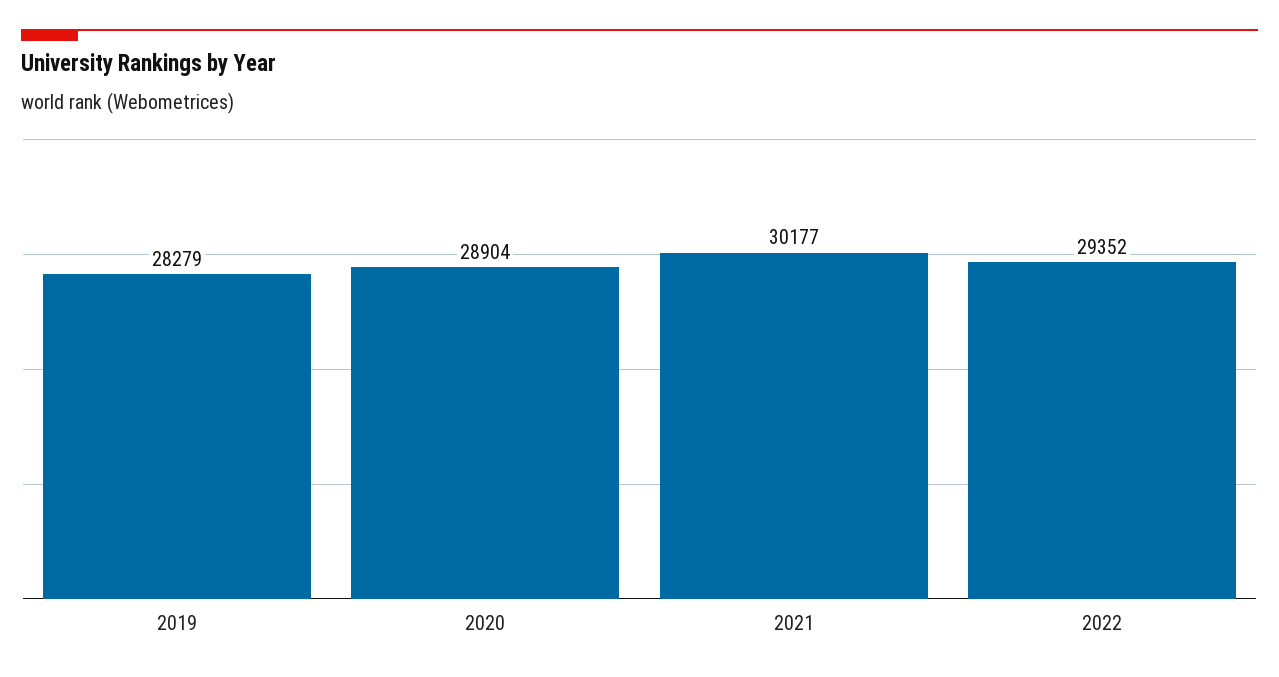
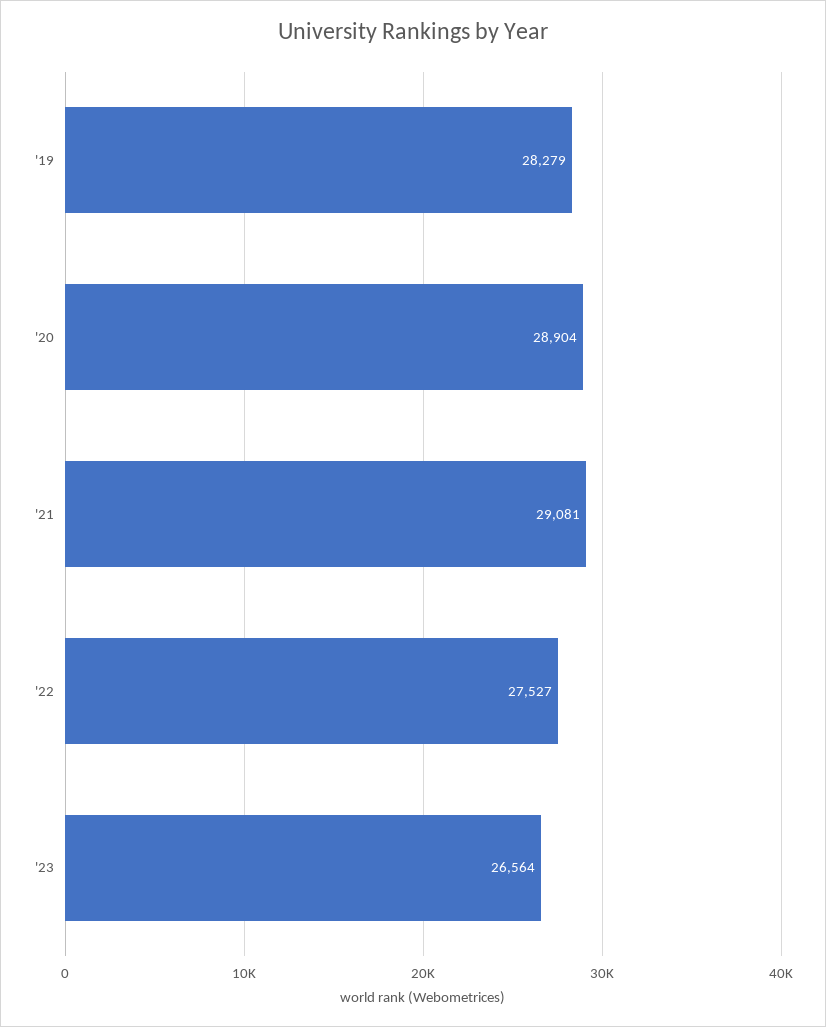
2021: 30177 -> 29081
2022: 29352 -> 27527
'23: none -> 26564

